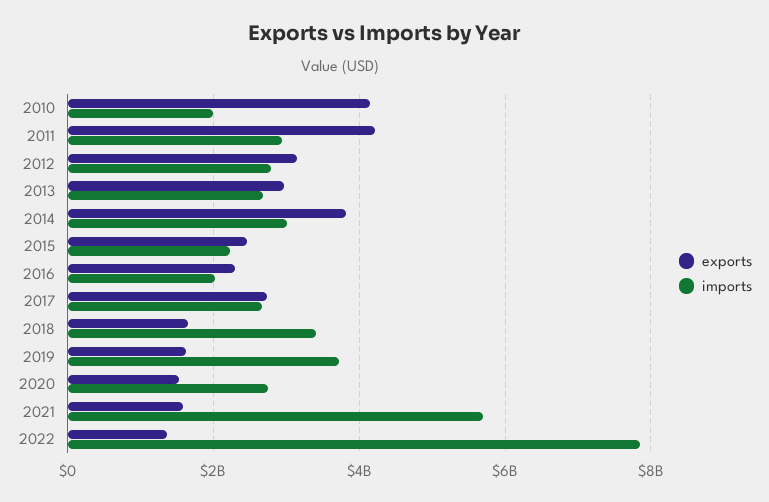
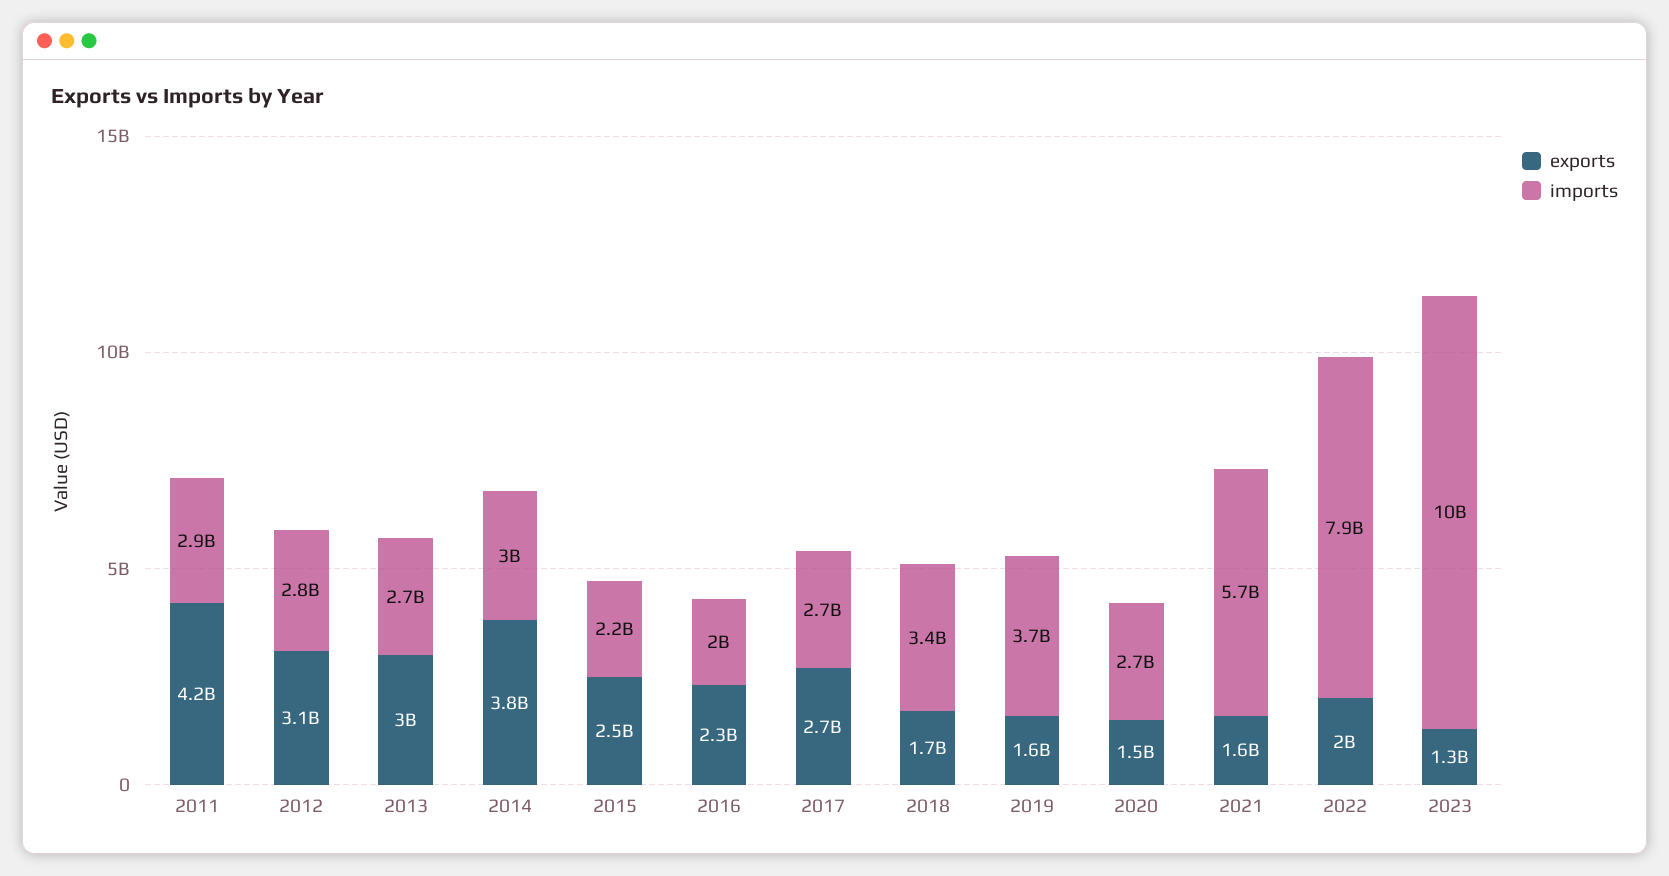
exports, 2010: 4200000000 -> none
imports, 2010: 2000000000 -> none
exports, 2022: 1400000000 -> 2000000000
exports, 2023: none -> 1300000000
imports, 2023: none -> 10000000000

